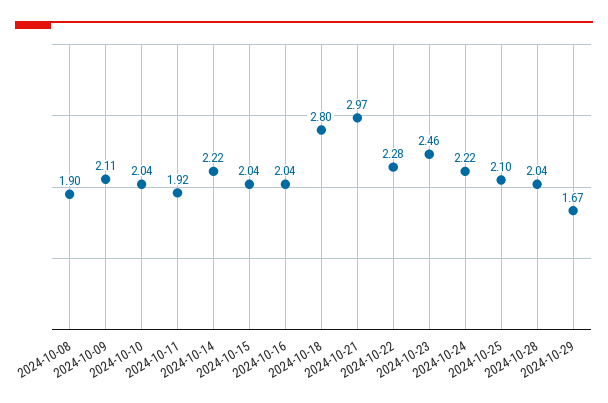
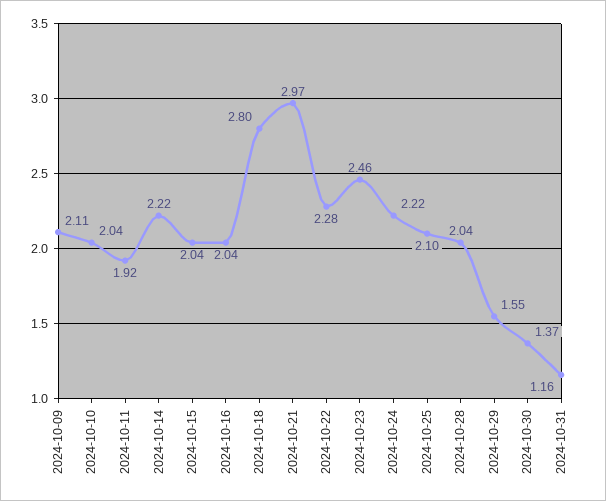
2024-10-08: 1.9 -> none
2024-10-29: 1.67 -> 1.55
2024-10-30: none -> 1.37
2024-10-31: none -> 1.16

